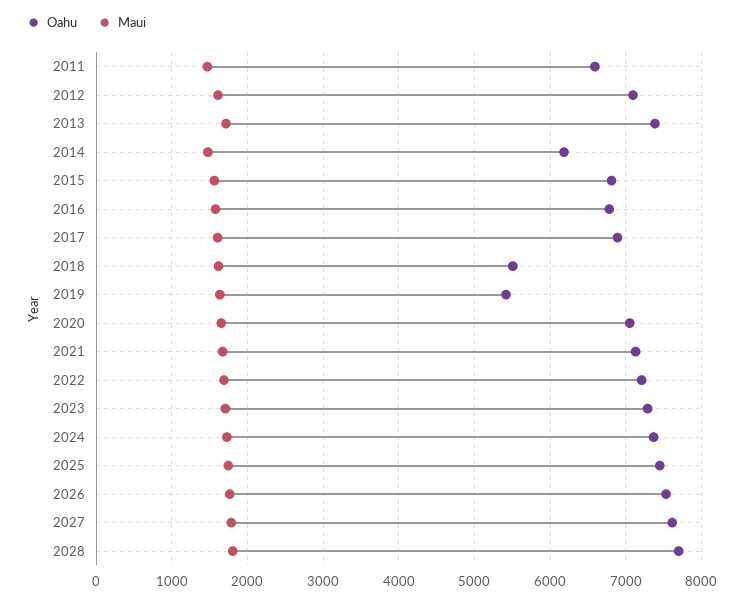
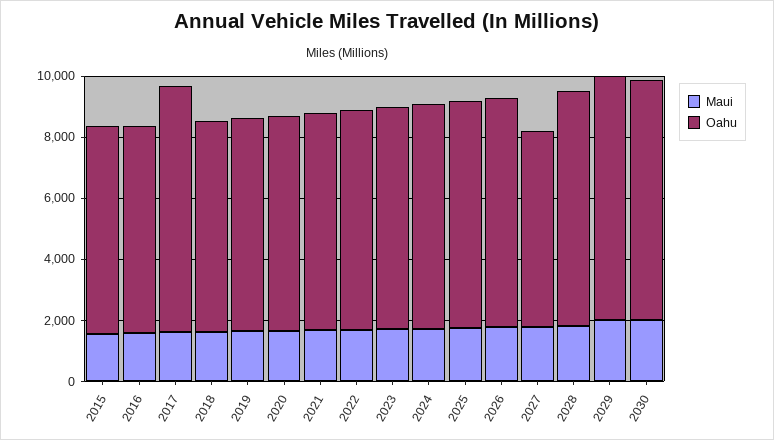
Oahu, 2011: 6600 -> none
Maui, 2011: 1500 -> none
Oahu, 2012: 7100 -> none
Maui, 2012: 1600 -> none
Oahu, 2013: 7400 -> none
Maui, 2013: 1700 -> none
Oahu, 2014: 6200 -> none
Maui, 2014: 1500 -> none
Oahu, 2017: 6900 -> 8000
Oahu, 2018: 5500 -> 7000
Oahu, 2019: 5400 -> 7000
Oahu, 2027: 7600 -> 6500
Maui, 2029: none -> 2000
Oahu, 2029: none -> 8000
Maui, 2030: none -> 2000
Oahu, 2030: none -> 8000

